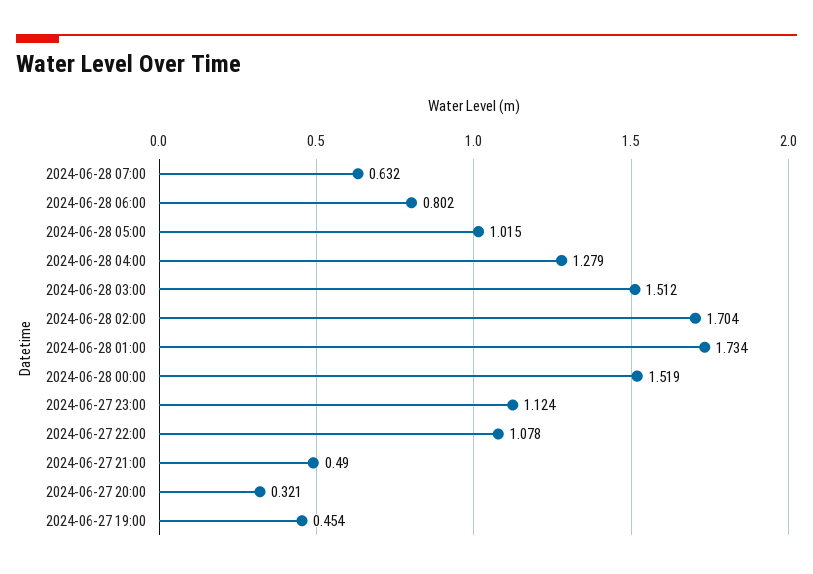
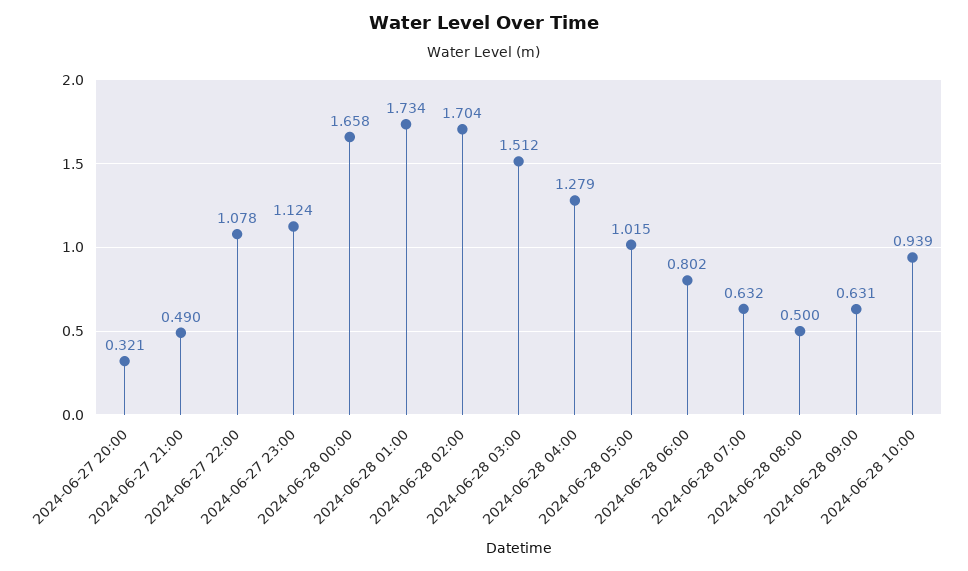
2024-06-28 00:00: 1.519 -> 1.658
2024-06-27 19:00: 0.454 -> none
2024-06-28 08:00: none -> 0.5
2024-06-28 09:00: none -> 0.631
2024-06-28 10:00: none -> 0.939

